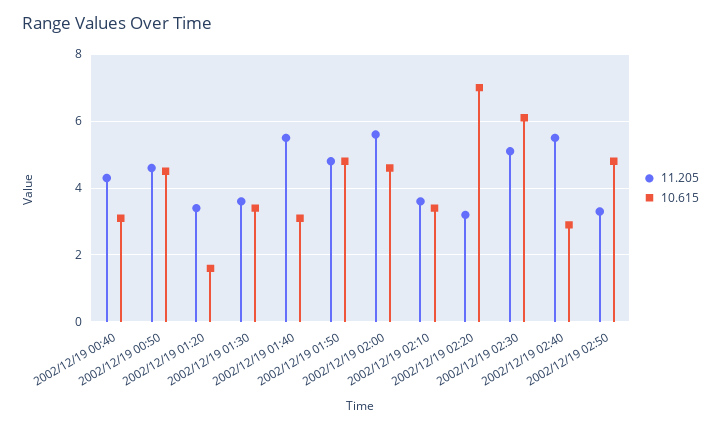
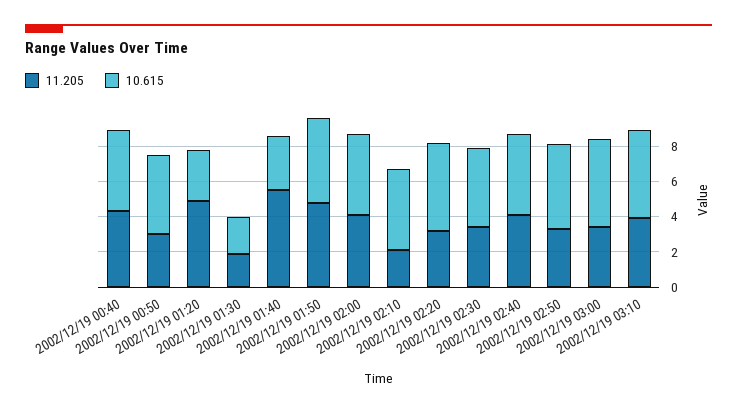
10.615, 2002/12/19 00:40: 3 -> 4.5
11.205, 2002/12/19 00:50: 4.5 -> 3
11.205, 2002/12/19 01:20: 3.5 -> 5
10.615, 2002/12/19 01:20: 1.5 -> 3
11.205, 2002/12/19 01:30: 3.5 -> 2
10.615, 2002/12/19 01:30: 3.5 -> 2
11.205, 2002/12/19 02:00: 5.5 -> 4
11.205, 2002/12/19 02:10: 3.5 -> 2
10.615, 2002/12/19 02:10: 3.5 -> 4.5
10.615, 2002/12/19 02:20: 7 -> 5
11.205, 2002/12/19 02:30: 5 -> 3.5
10.615, 2002/12/19 02:30: 6 -> 4.5
11.205, 2002/12/19 02:40: 5.5 -> 4
10.615, 2002/12/19 02:40: 3 -> 4.5
11.205, 2002/12/19 03:00: none -> 3.5
10.615, 2002/12/19 03:00: none -> 5
11.205, 2002/12/19 03:10: none -> 4
10.615, 2002/12/19 03:10: none -> 5

